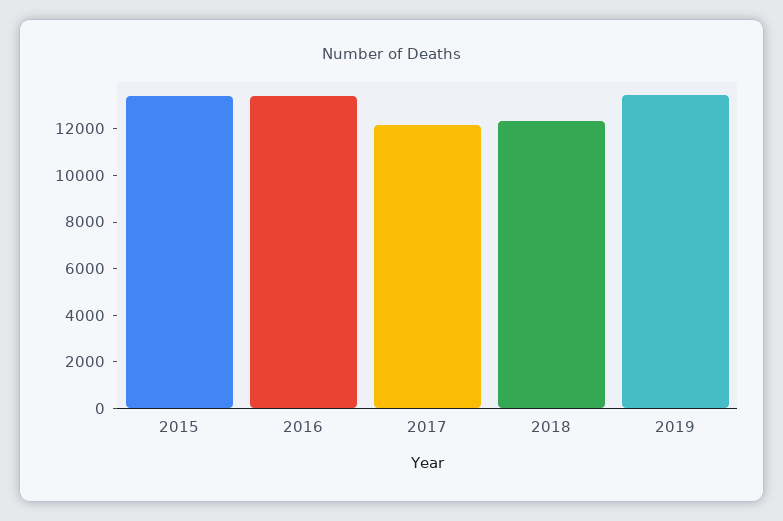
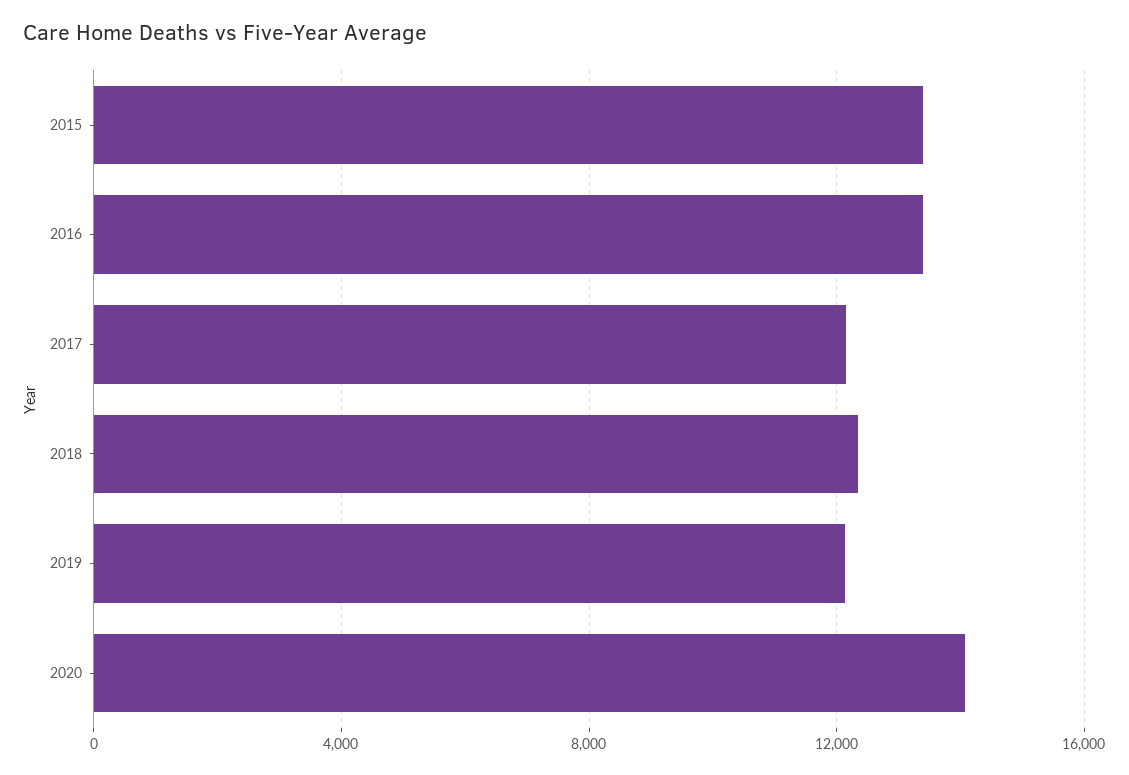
2019: 13500 -> 12000
2020: none -> 14000

